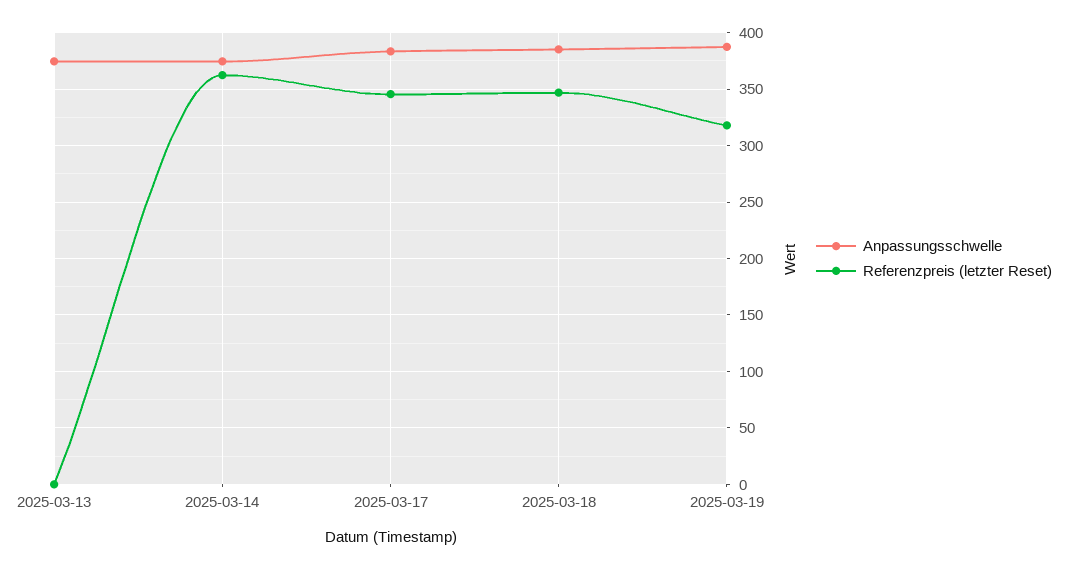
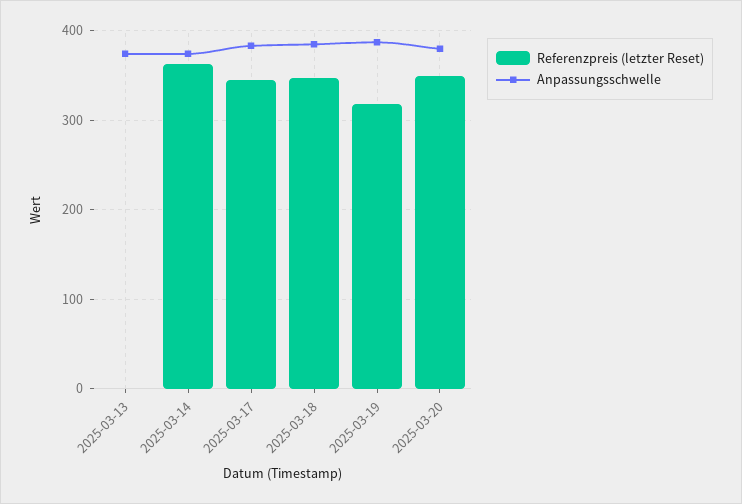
Referenzpreis (letzter Reset), 2025-03-20: none -> 350
Anpassungsschwelle, 2025-03-20: none -> 380

